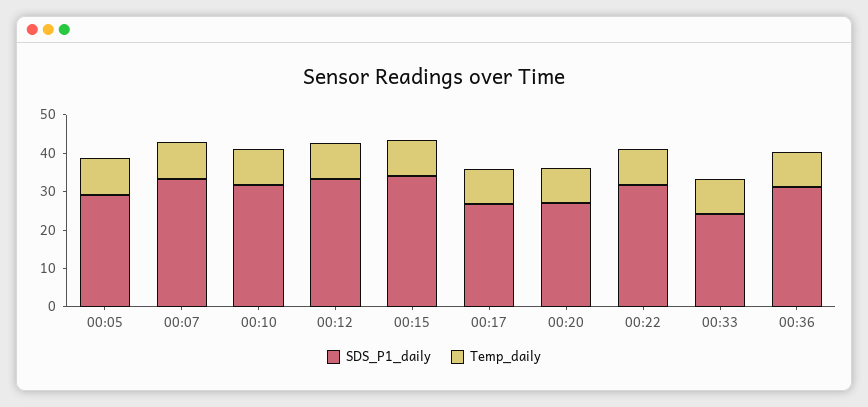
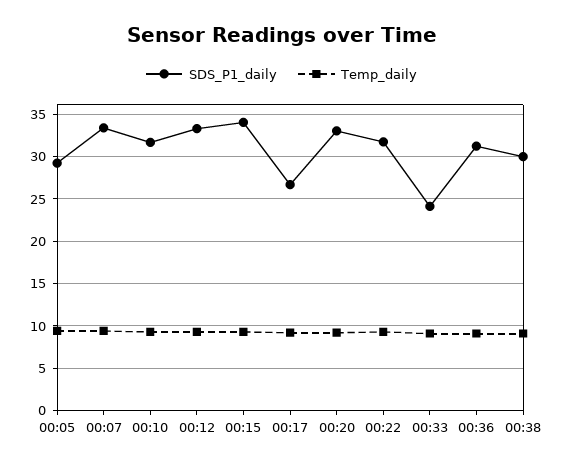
SDS_P1_daily, 00:20: 27.5 -> 33
SDS_P1_daily, 00:38: none -> 30
Temp_daily, 00:38: none -> 9

